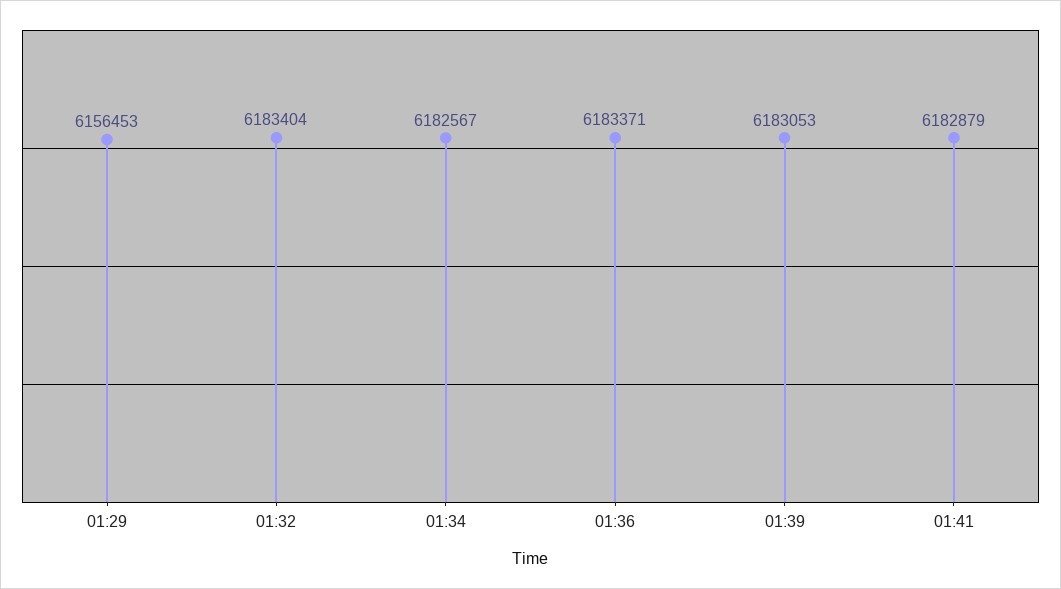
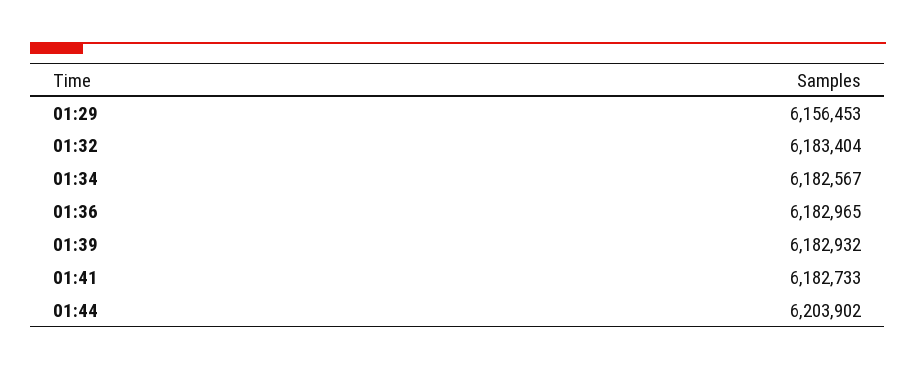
01:36: 6183371 -> 6182965
01:39: 6183053 -> 6182932
01:41: 6182879 -> 6182733
01:44: none -> 6203902

